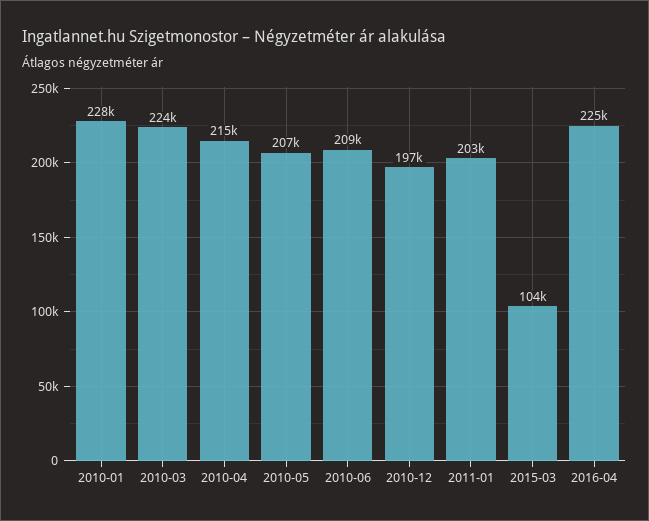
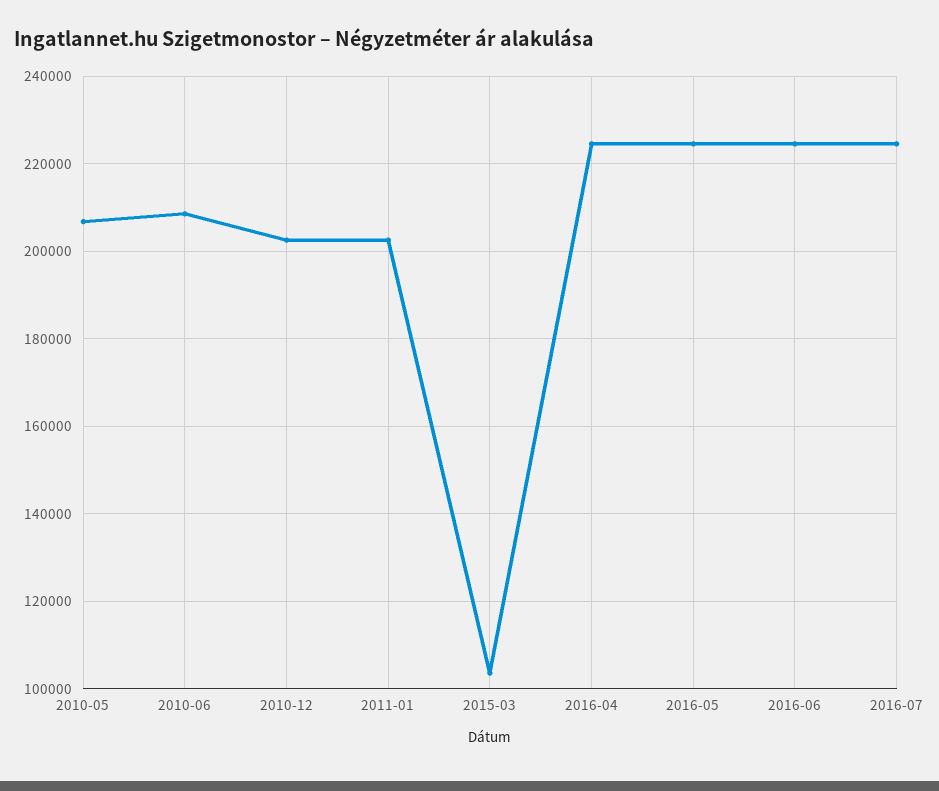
2010-01: 228000 -> none
2010-03: 224000 -> none
2010-04: 215000 -> none
2010-12: 197000 -> 202000
2016-05: none -> 224000
2016-06: none -> 224000
2016-07: none -> 224000

